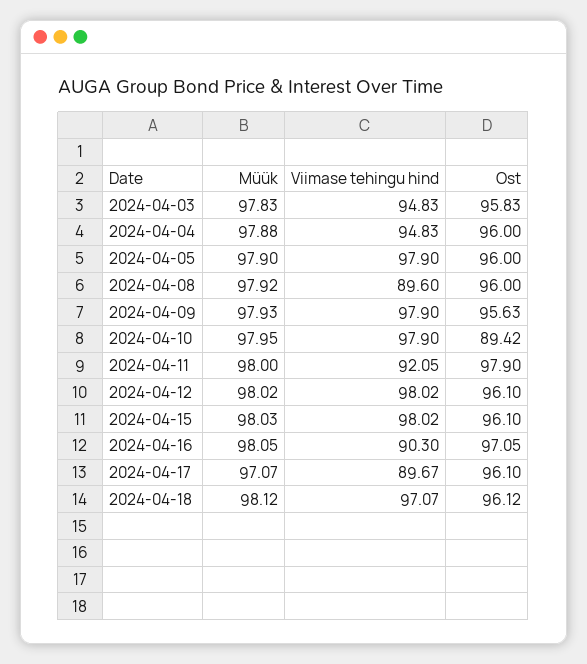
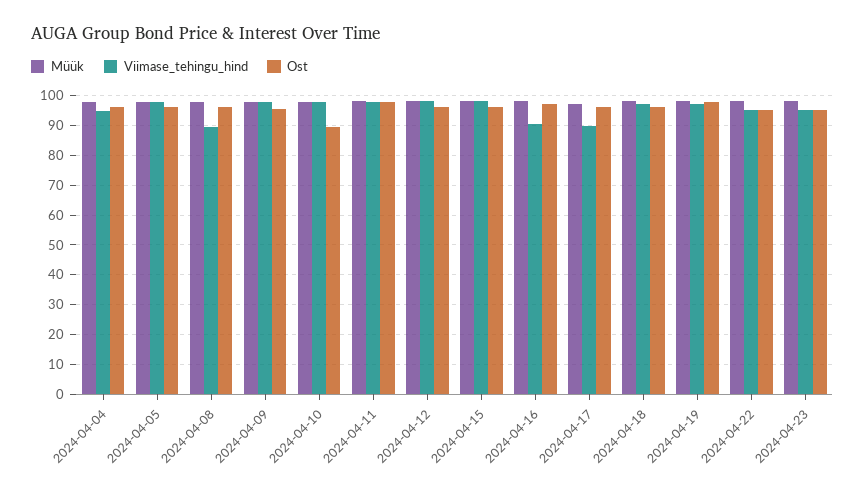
Müük, 2024-04-03: 97.83 -> none
Viimase tehingu hind, 2024-04-03: 94.83 -> none
Ost, 2024-04-03: 95.83 -> none
Viimase tehingu hind, 2024-04-11: 92.05 -> 97.5
Müük, 2024-04-19: none -> 97.5
Viimase tehingu hind, 2024-04-19: none -> 97.5
Ost, 2024-04-19: none -> 97.5
Müük, 2024-04-22: none -> 97.5
Viimase tehingu hind, 2024-04-22: none -> 95
Ost, 2024-04-22: none -> 95
Müük, 2024-04-23: none -> 97.5
Viimase tehingu hind, 2024-04-23: none -> 95
Ost, 2024-04-23: none -> 95

